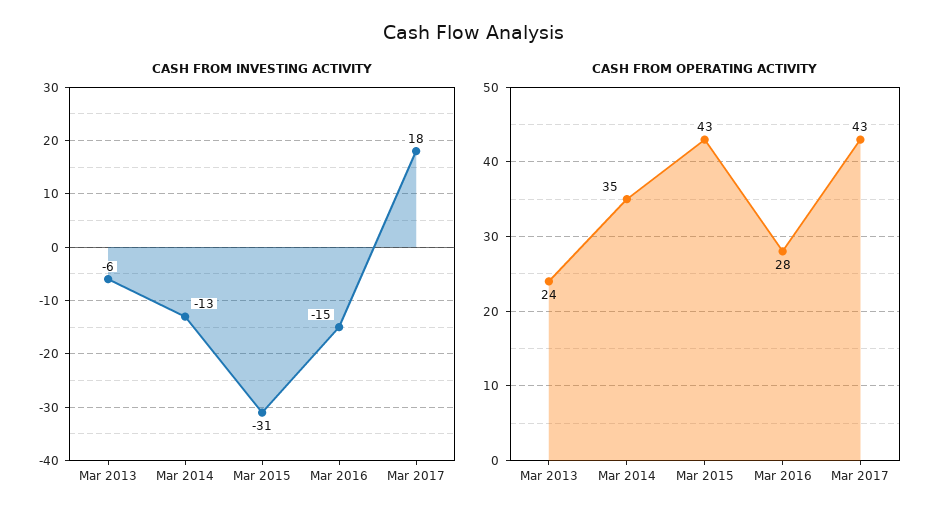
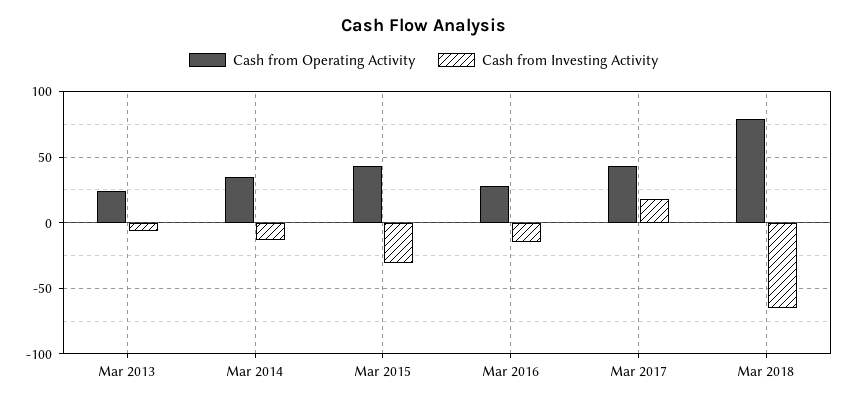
CASH FROM OPERATING ACTIVITY, Mar 2018: none -> 80
CASH FROM INVESTING ACTIVITY, Mar 2018: none -> -65

